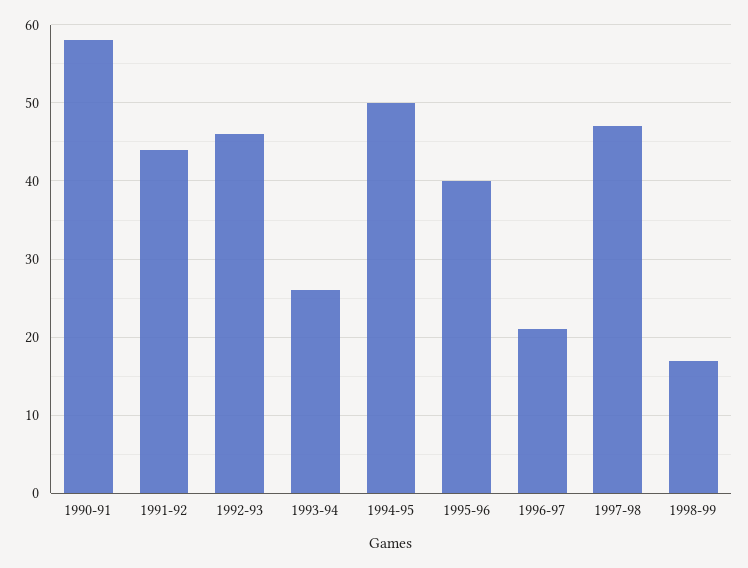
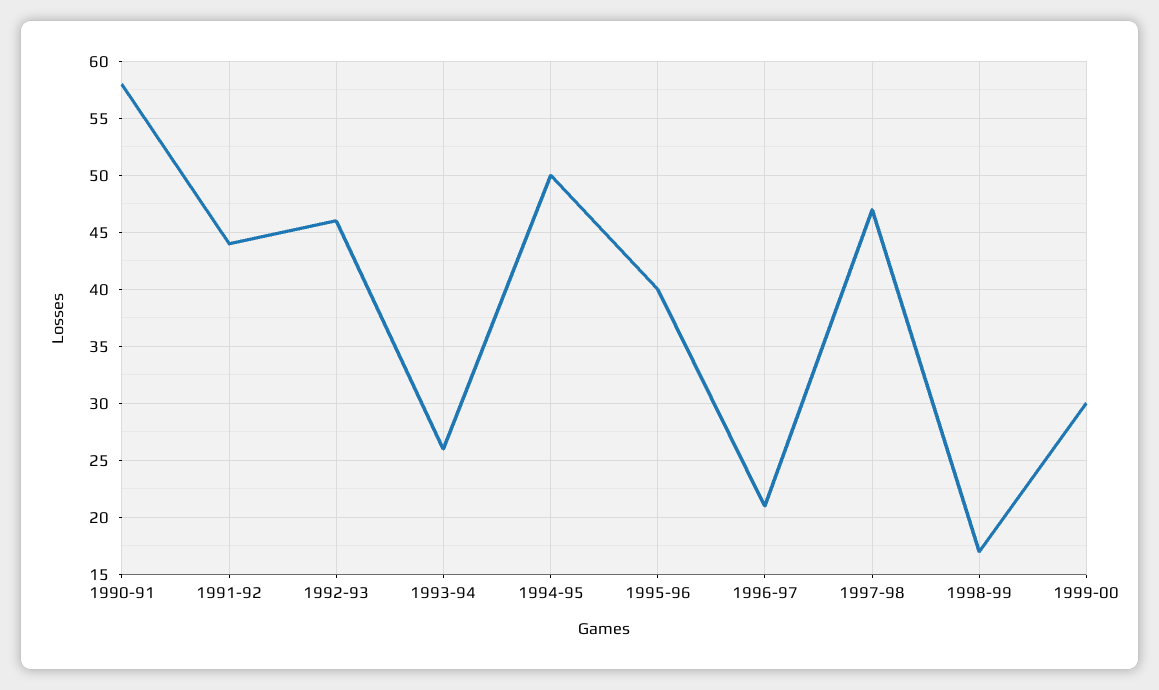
1999-00: none -> 30

